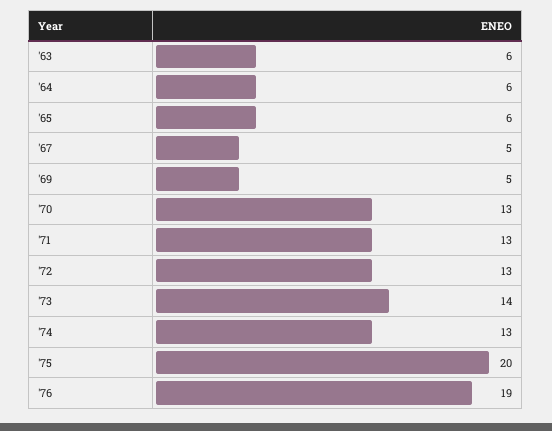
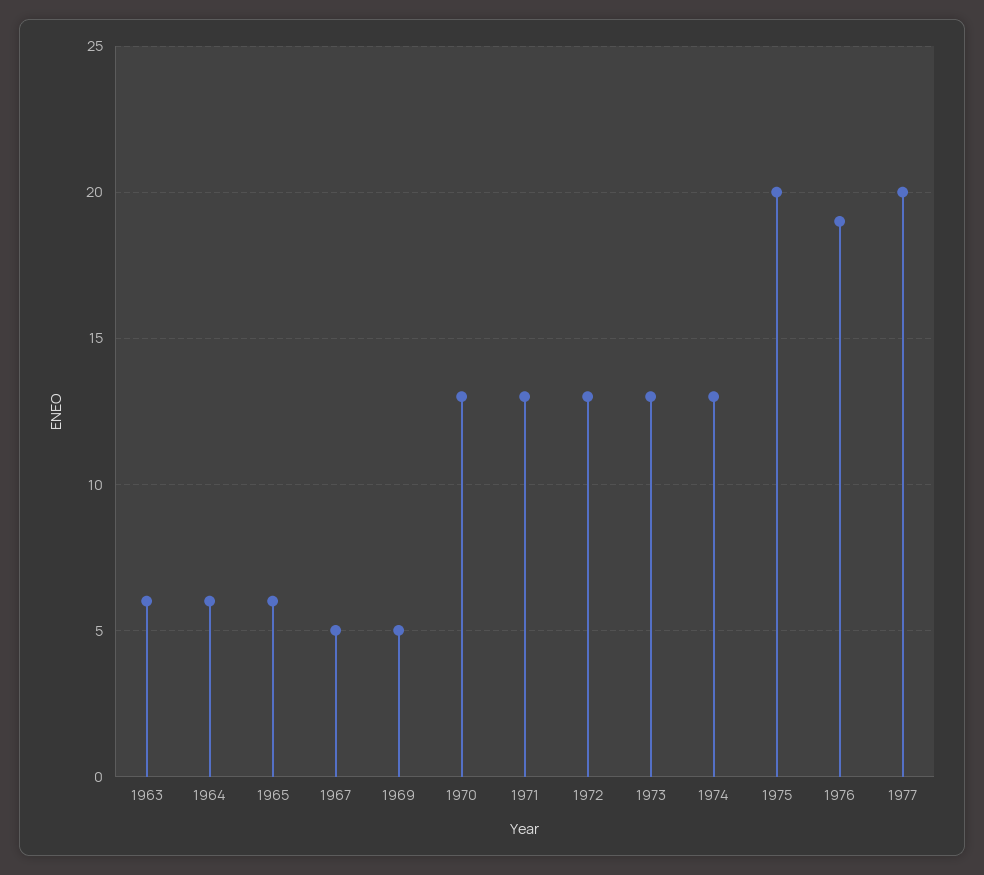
'73: 14 -> 13
1977: none -> 20

